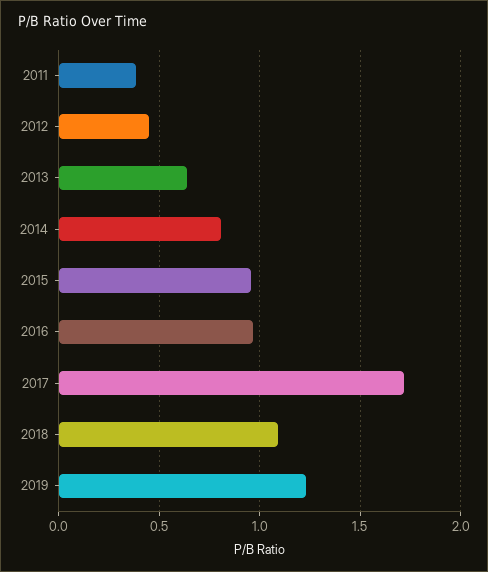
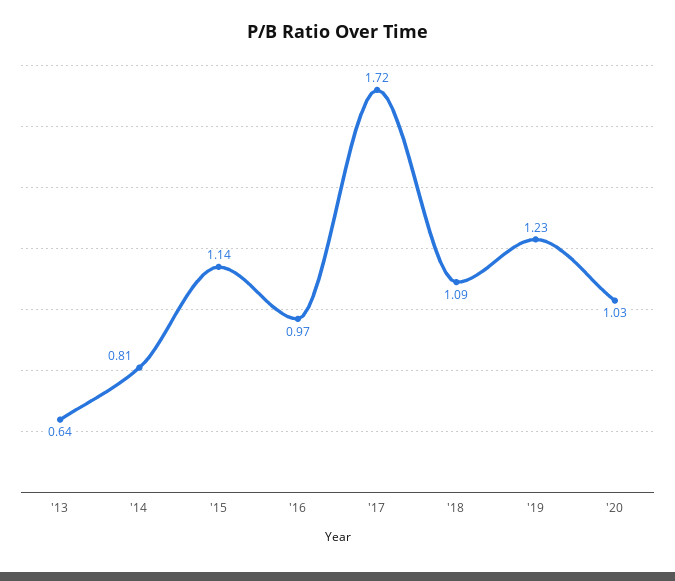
2011: 0.4 -> none
2012: 0.45 -> none
2015: 0.95 -> 1.14
'20: none -> 1.03

